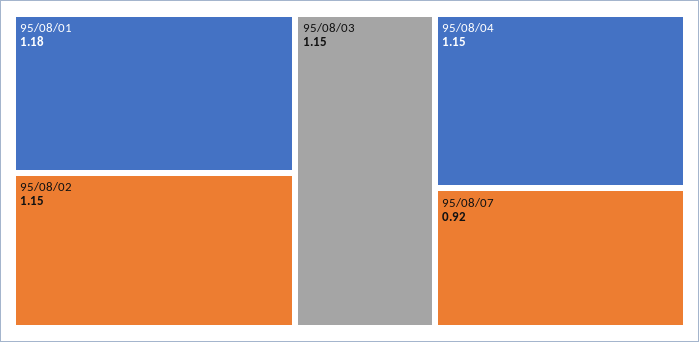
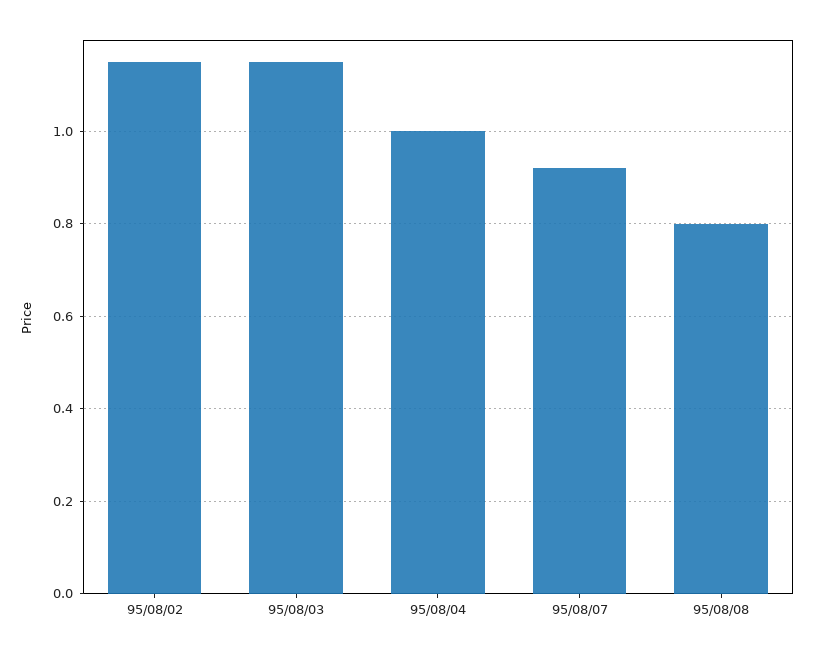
95/08/01: 1.18 -> none
95/08/04: 1.15 -> 1
95/08/08: none -> 0.8

